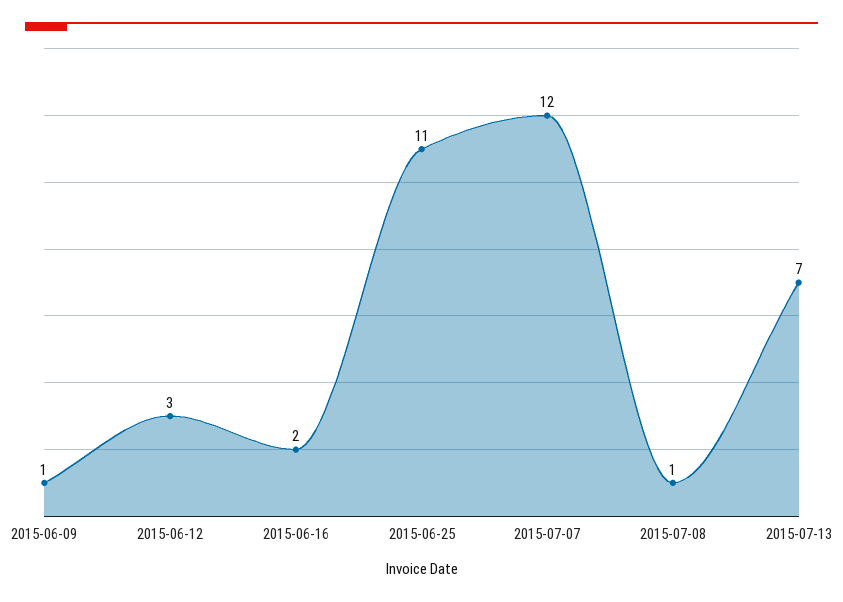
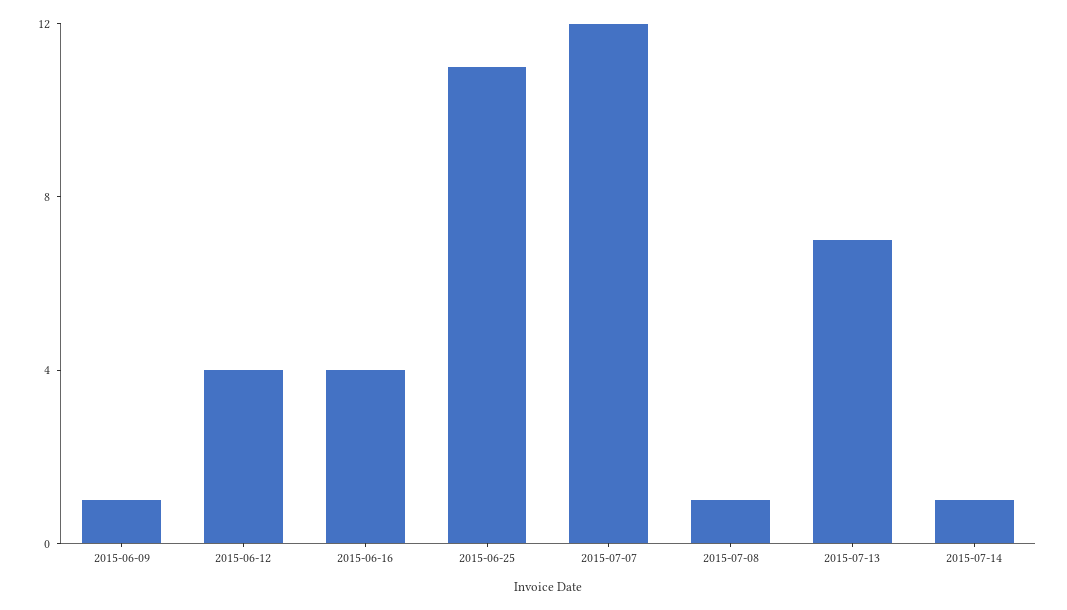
2015-06-12: 3 -> 4
2015-06-16: 2 -> 4
2015-07-14: none -> 1

